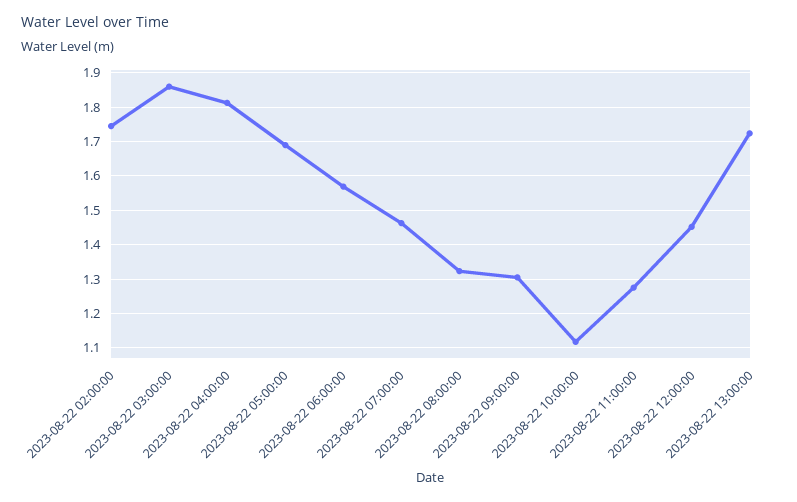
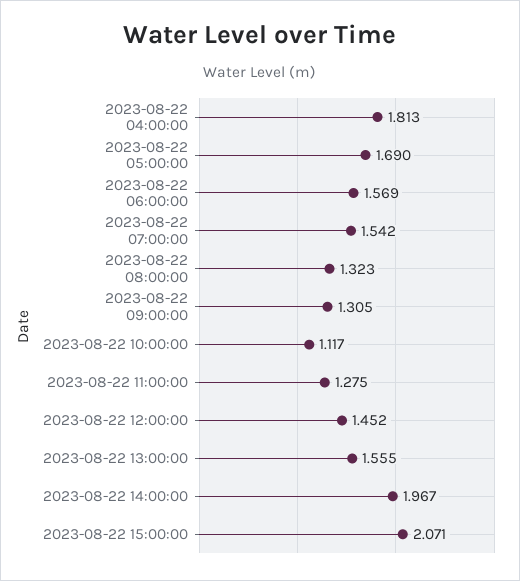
2023-08-22 02:00:00: 1.74 -> none
2023-08-22 03:00:00: 1.86 -> none
2023-08-22 07:00:00: 1.46 -> 1.542
2023-08-22 13:00:00: 1.72 -> 1.555
2023-08-22 14:00:00: none -> 1.967
2023-08-22 15:00:00: none -> 2.071

